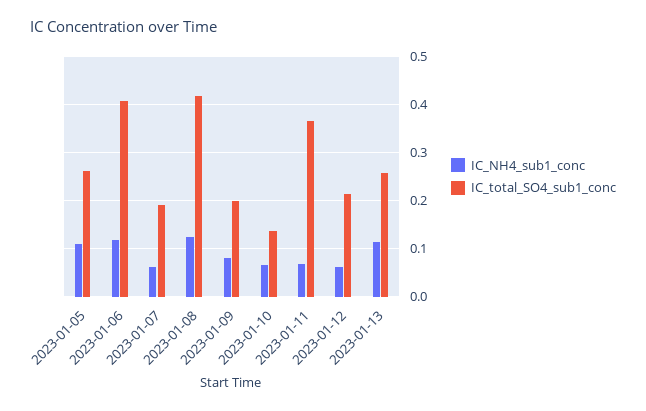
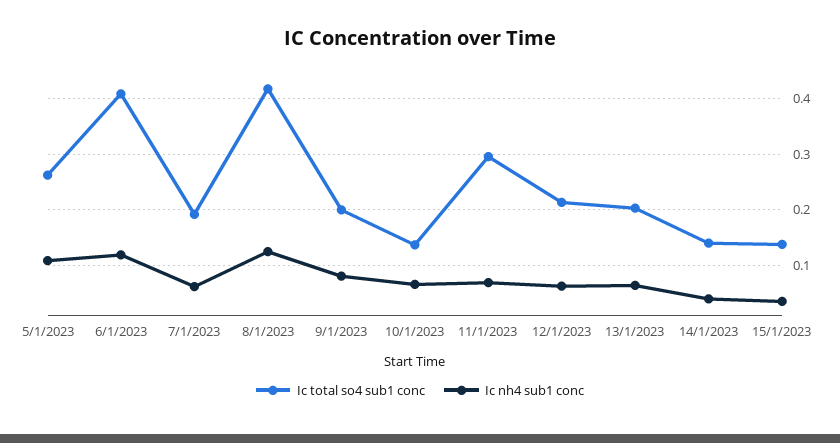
IC_total_SO4_sub1_conc, 2023-01-11: 0.36 -> 0.3
IC_NH4_sub1_conc, 2023-01-13: 0.12 -> 0.06
IC_total_SO4_sub1_conc, 2023-01-13: 0.26 -> 0.2
IC_total_SO4_sub1_conc, 14/1/2023: none -> 0.14
IC_NH4_sub1_conc, 14/1/2023: none -> 0.04
IC_total_SO4_sub1_conc, 15/1/2023: none -> 0.14
IC_NH4_sub1_conc, 15/1/2023: none -> 0.04

